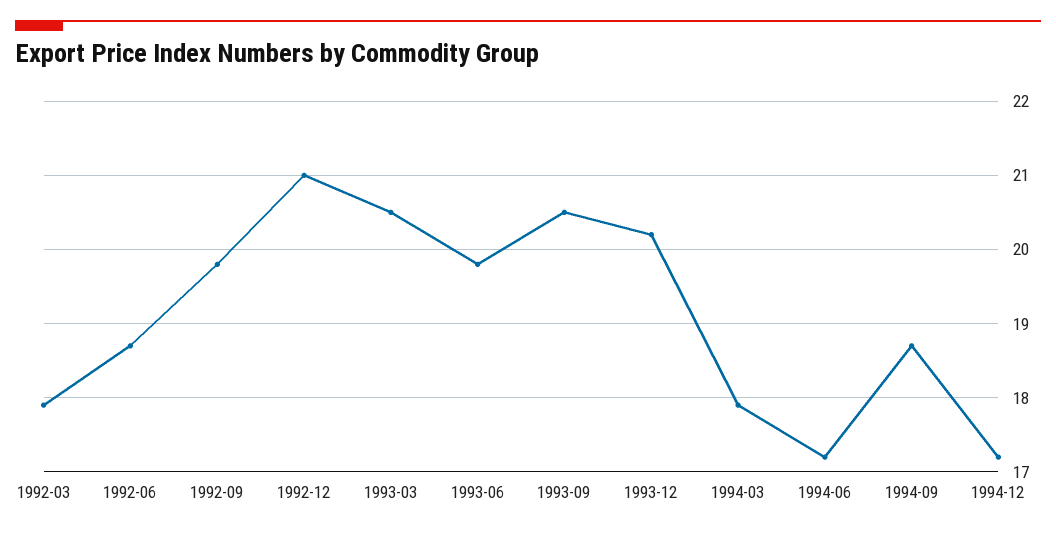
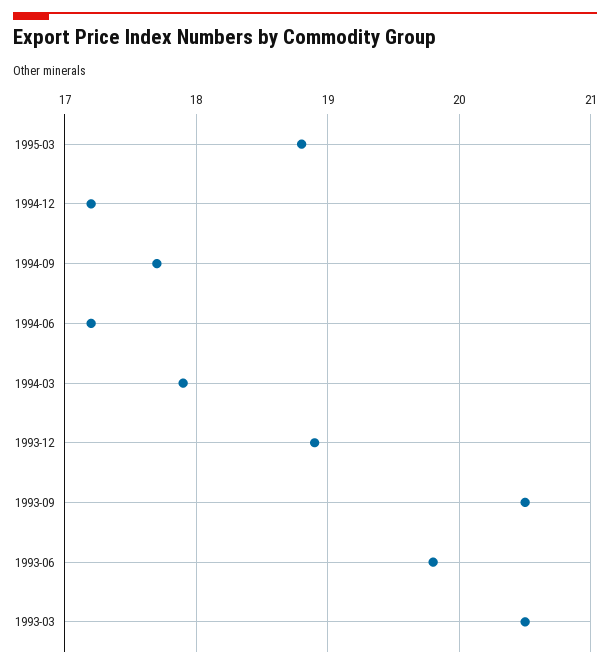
1992-03: 17.9 -> none
1992-06: 18.7 -> none
1992-09: 19.8 -> none
1992-12: 21 -> none
1993-12: 20.2 -> 18.9
1994-09: 18.7 -> 17.7
1995-03: none -> 18.8

